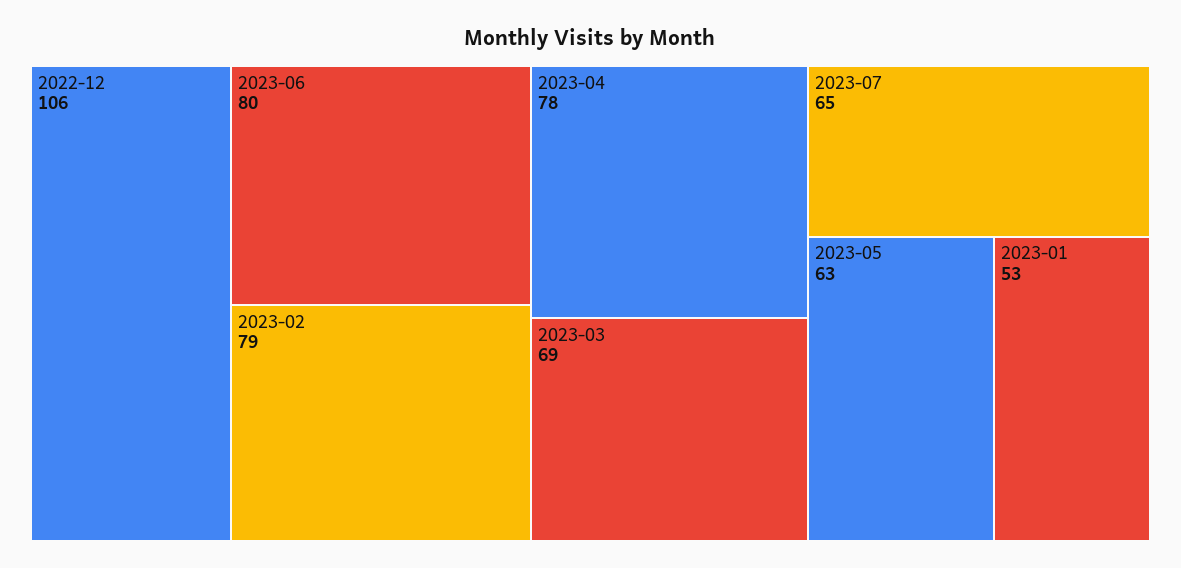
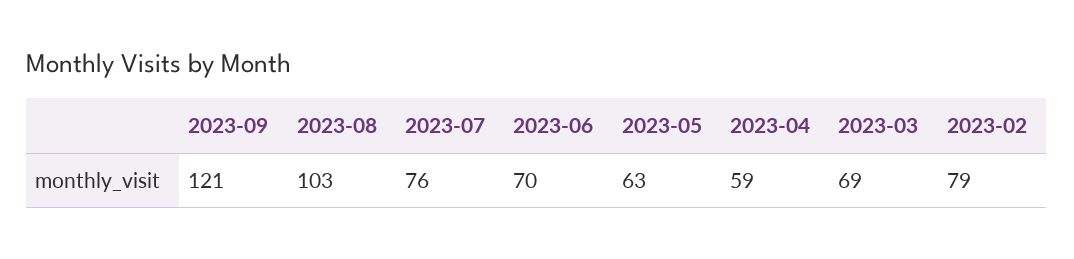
2022-12: 106 -> none
2023-06: 80 -> 70
2023-04: 78 -> 59
2023-07: 65 -> 76
2023-01: 53 -> none
2023-09: none -> 121
2023-08: none -> 103

